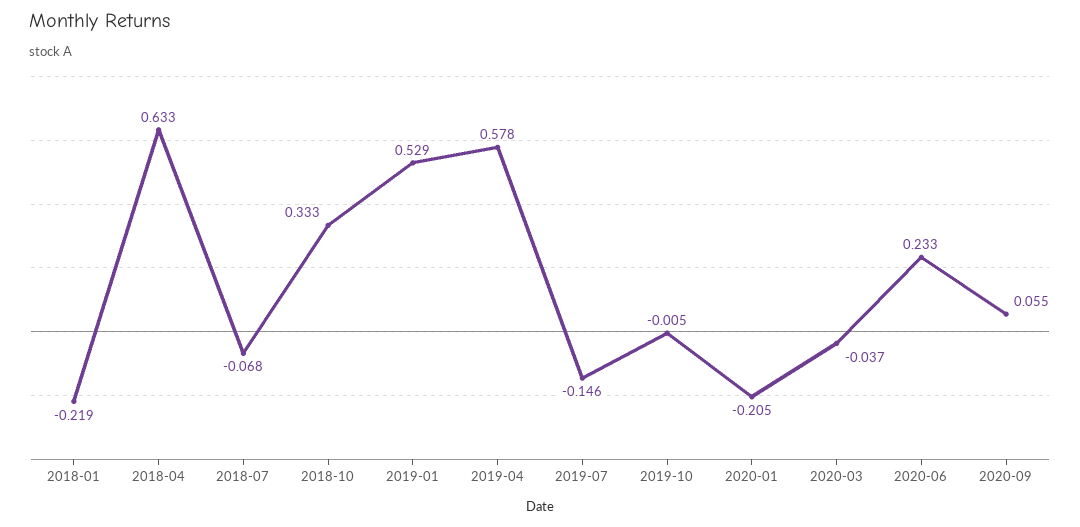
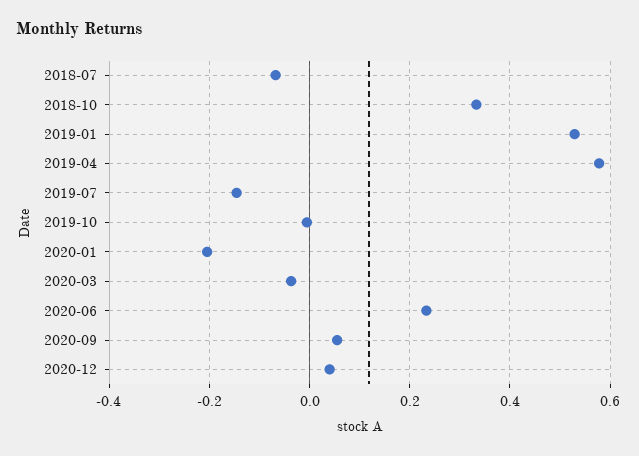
2018-01: -0.219 -> none
2018-04: 0.633 -> none
2020-12: none -> 0.04

